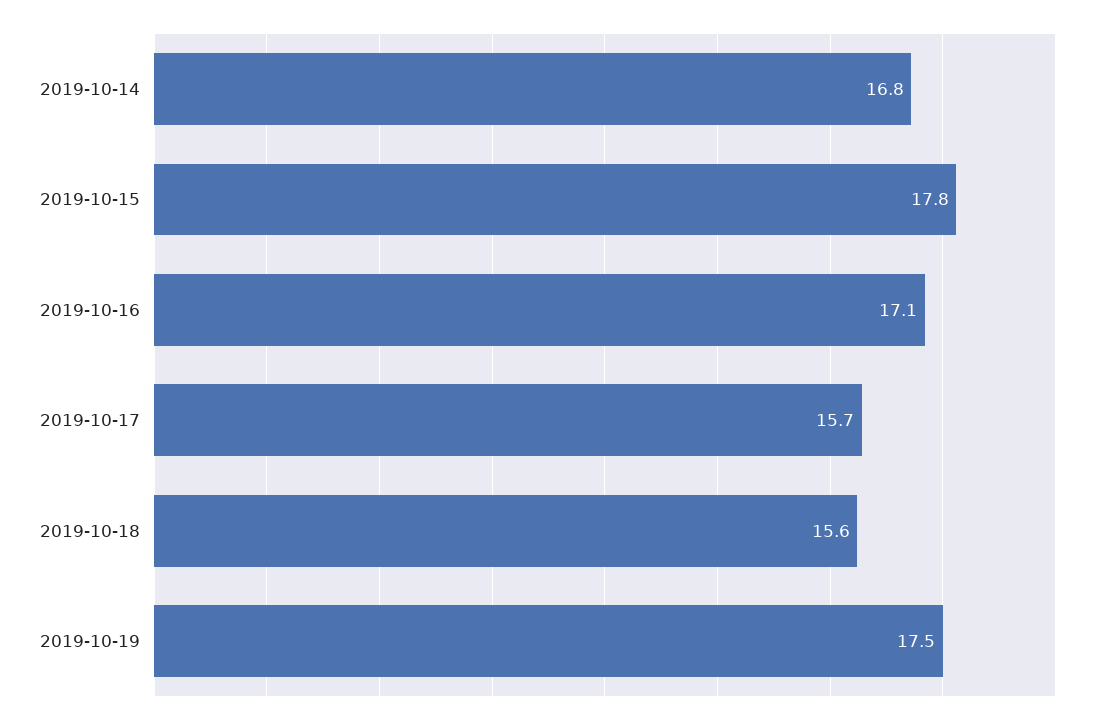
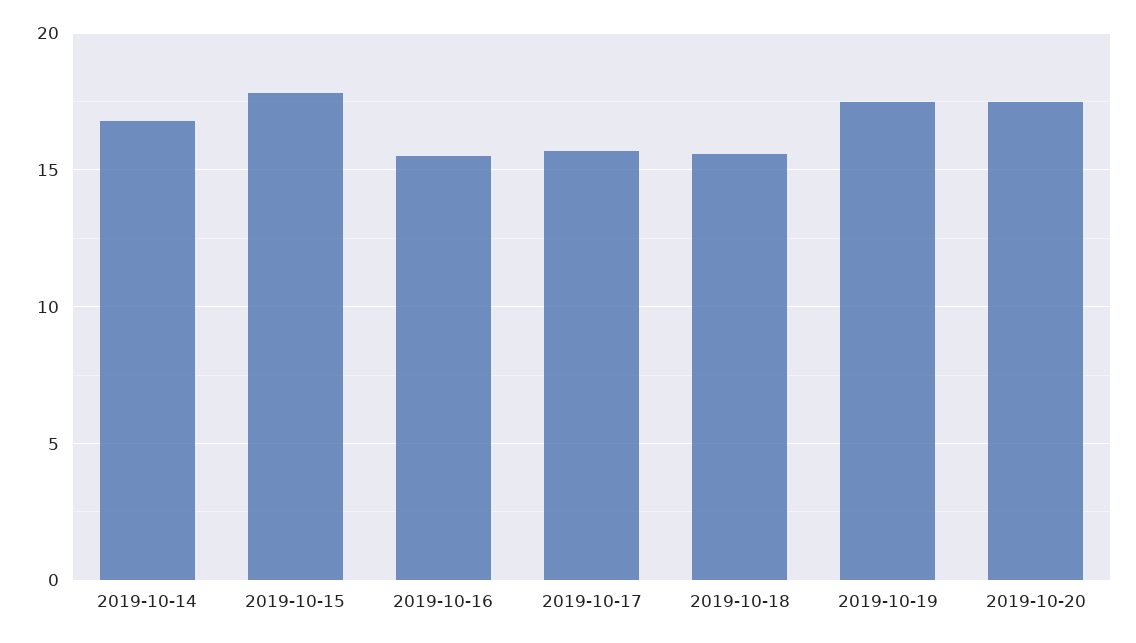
2019-10-16: 17.1 -> 15.5
2019-10-20: none -> 17.5

